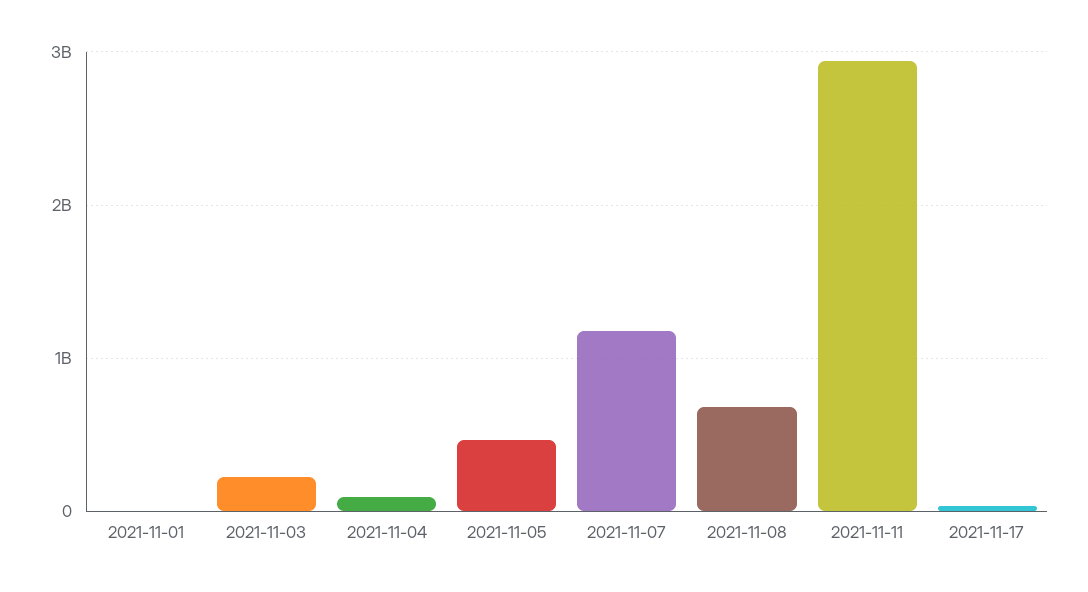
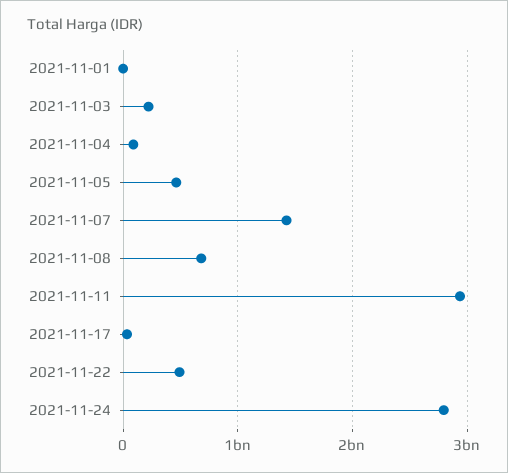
2021-11-07: 1200000000 -> 1400000000
2021-11-22: none -> 500000000
2021-11-24: none -> 2800000000

